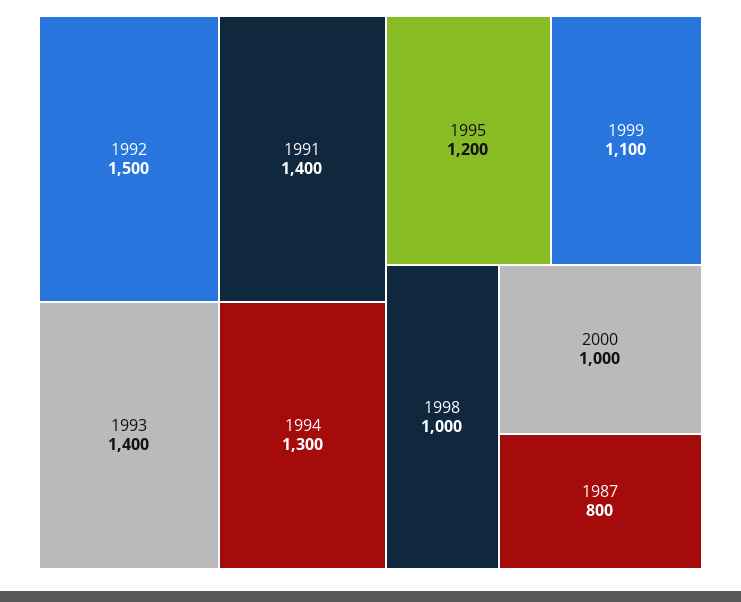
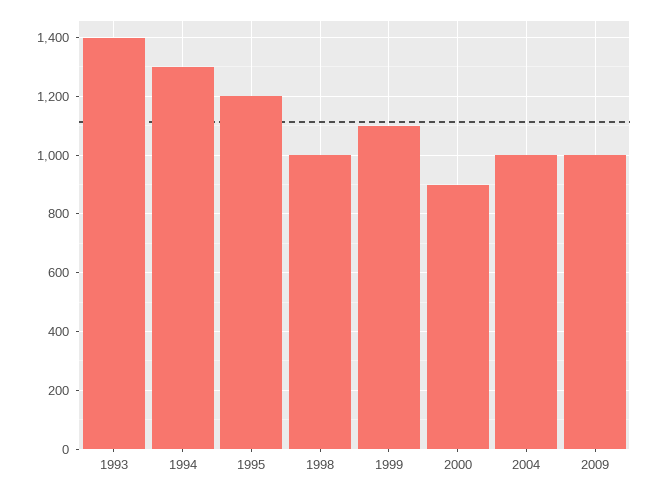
1992: 1500 -> none
1991: 1400 -> none
2000: 1000 -> 900
1987: 800 -> none
2004: none -> 1000
2009: none -> 1000

